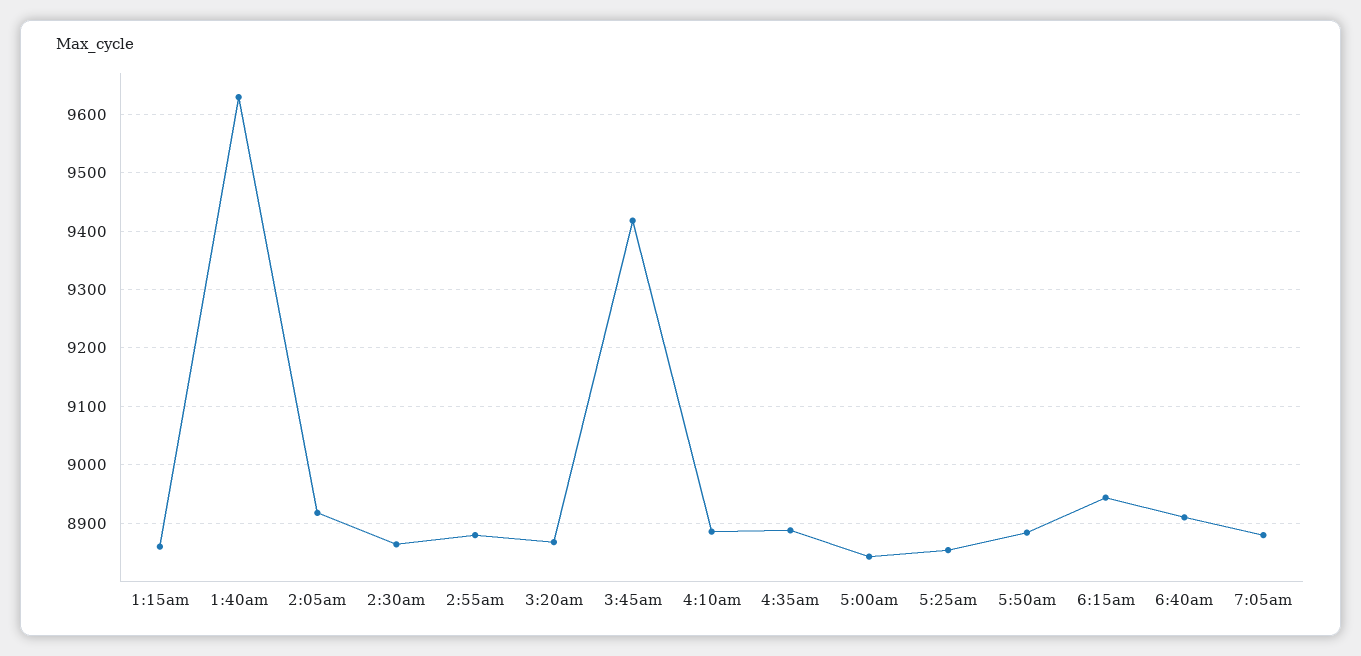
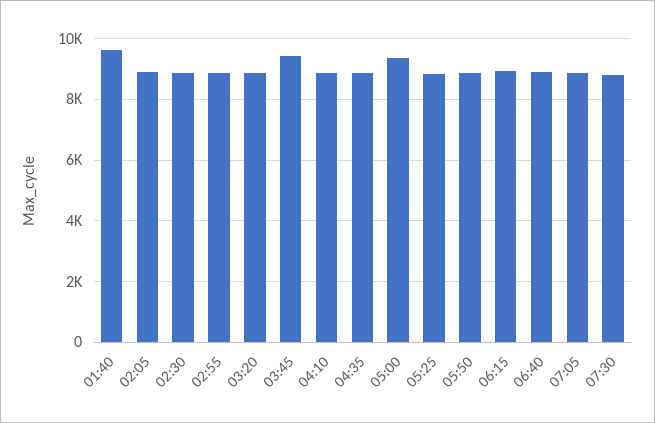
1:15am: 8860 -> none
5:00am: 8840 -> 9400
07:30: none -> 8800

